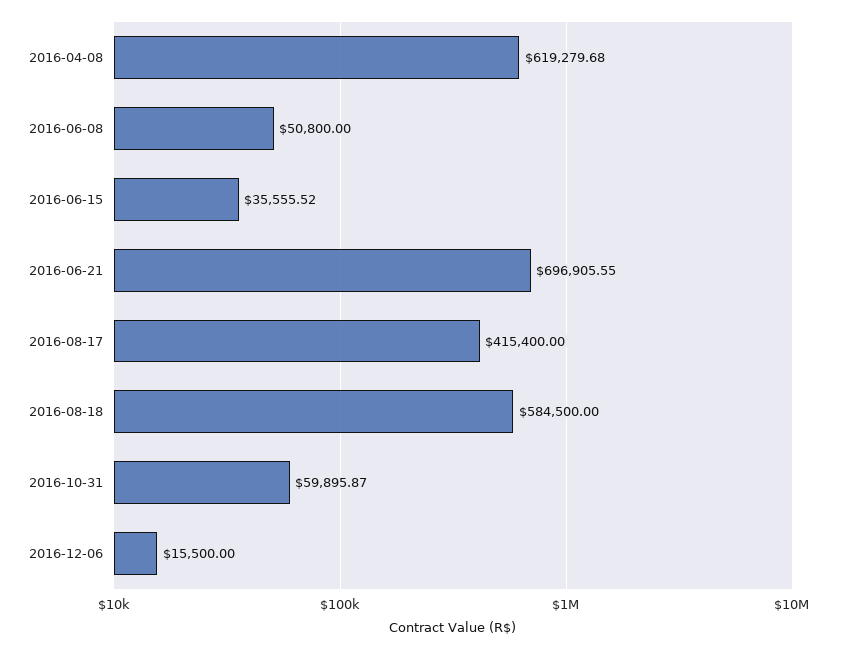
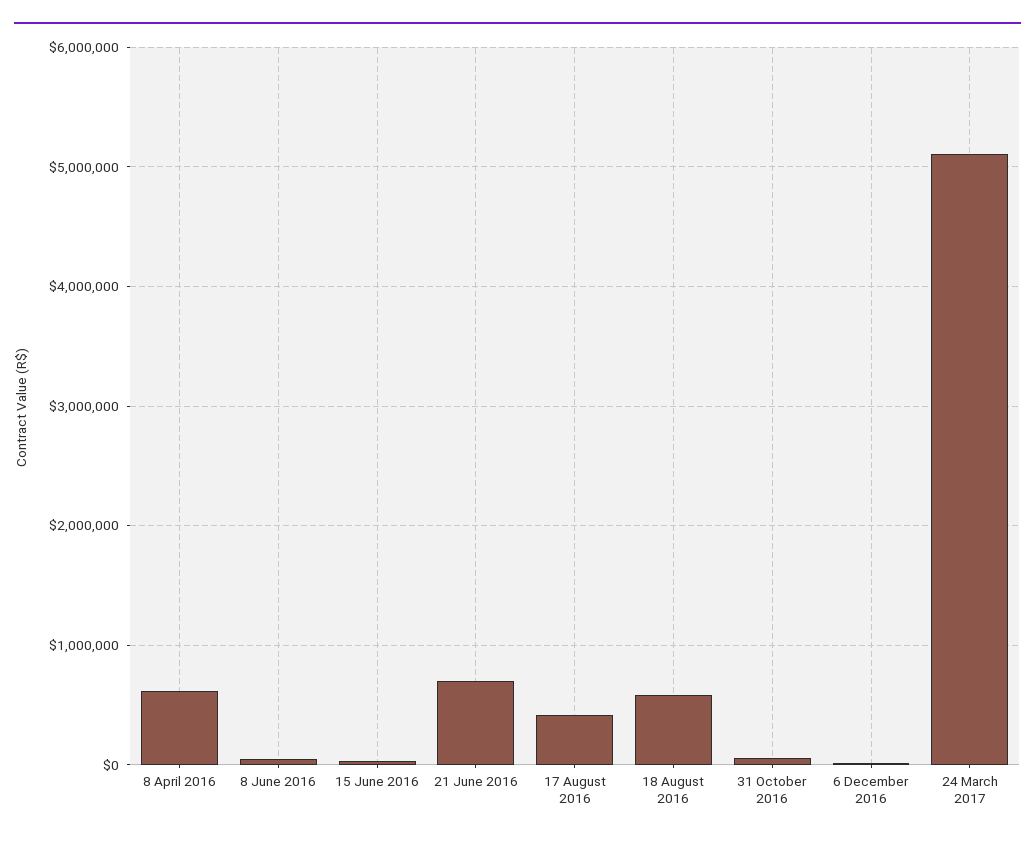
24 March 2017: none -> 5100000

